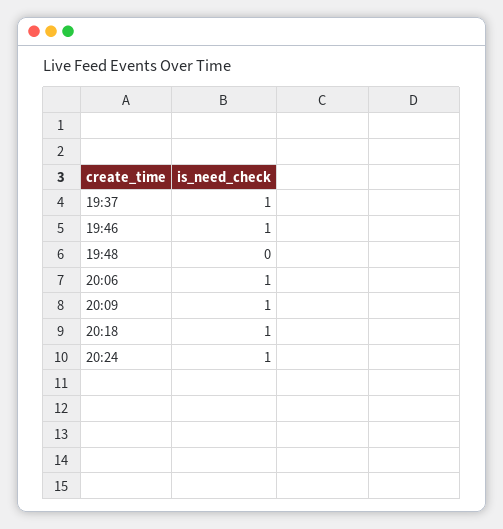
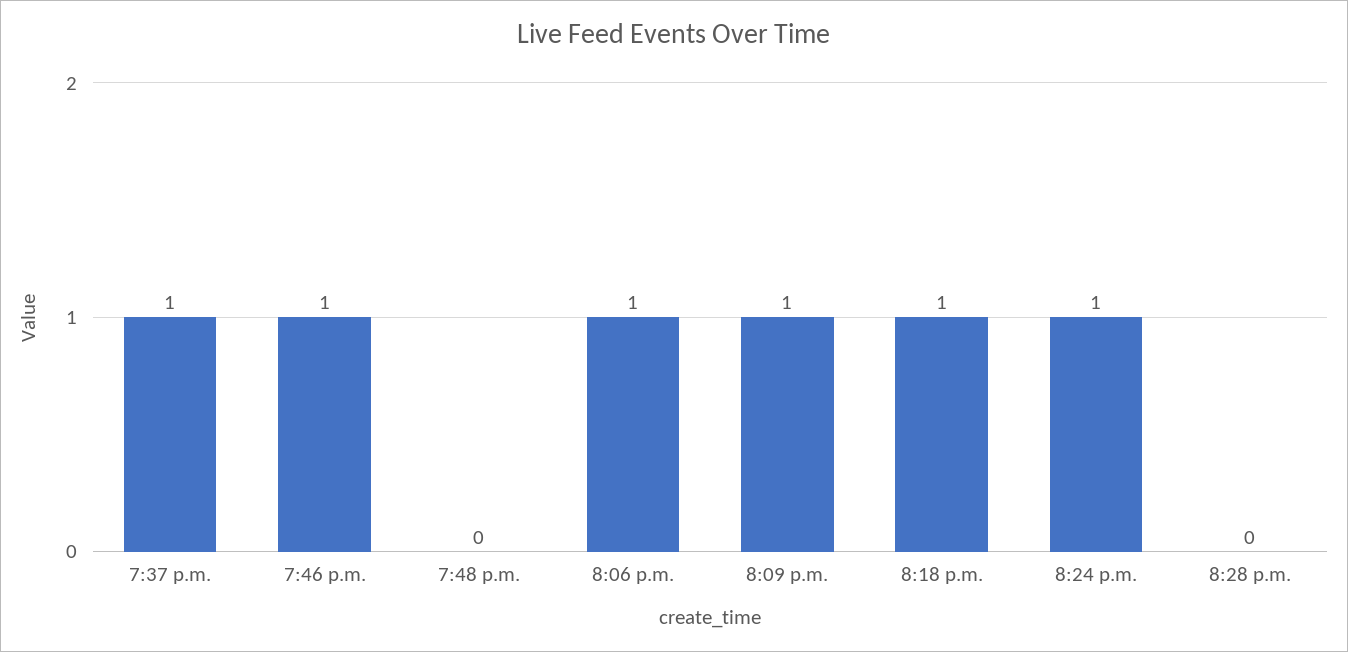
8:28 p.m.: none -> 0

